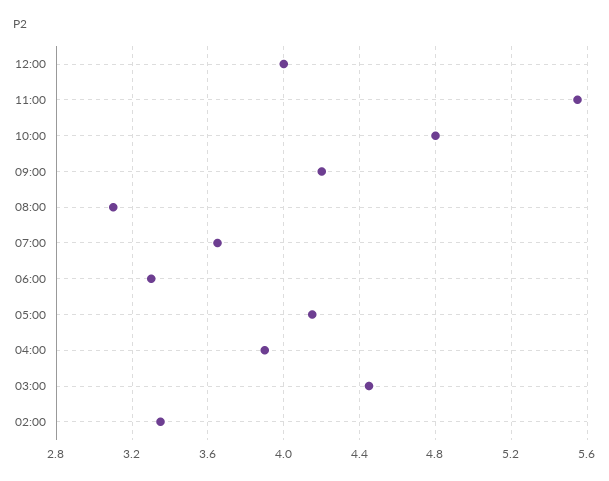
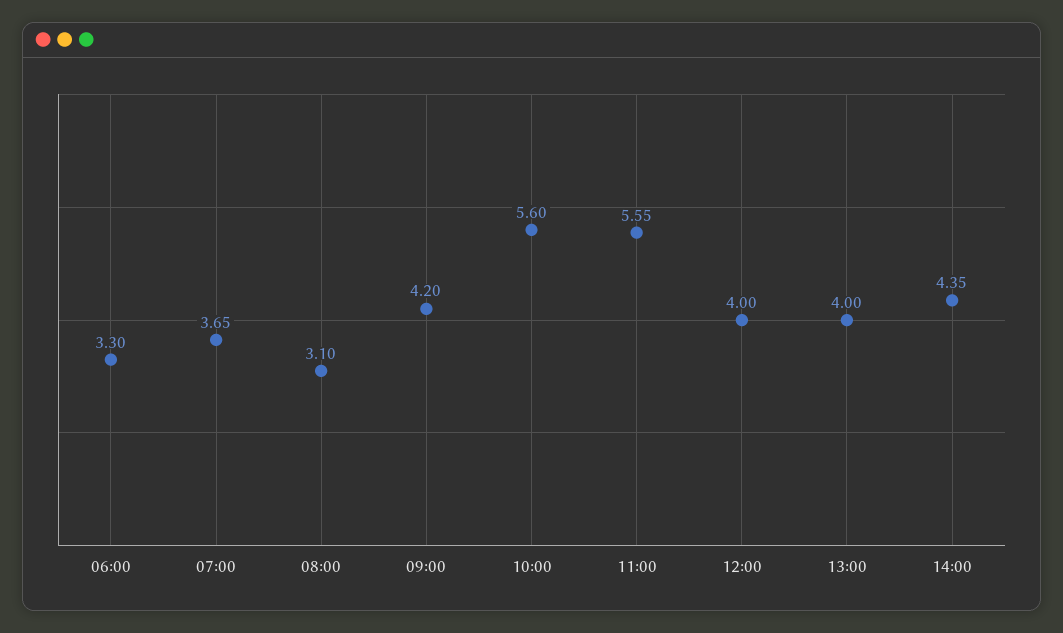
10:00: 4.8 -> 5.6
05:00: 4.15 -> none
04:00: 3.9 -> none
03:00: 4.45 -> none
02:00: 3.35 -> none
13:00: none -> 4
14:00: none -> 4.35

